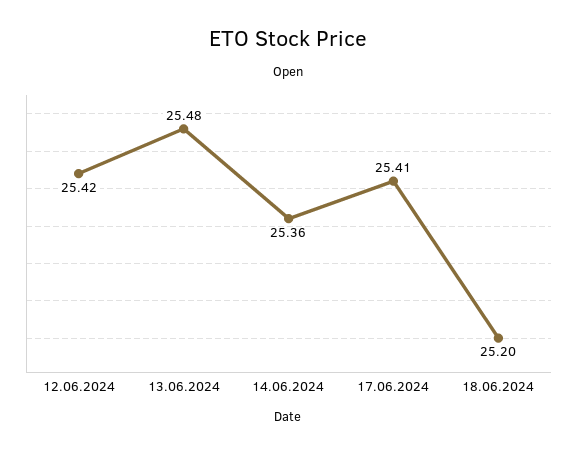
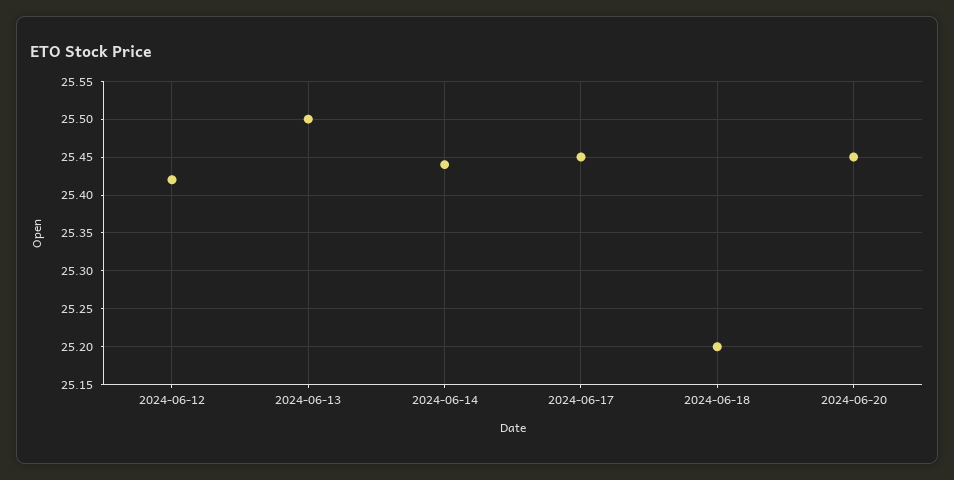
13.06.2024: 25.48 -> 25.5
14.06.2024: 25.36 -> 25.44
17.06.2024: 25.41 -> 25.45
2024-06-20: none -> 25.45

